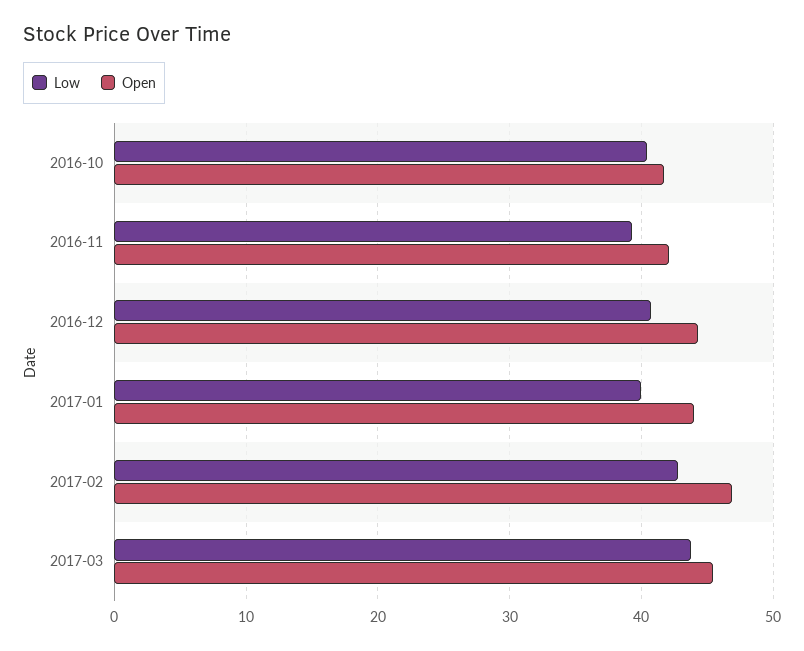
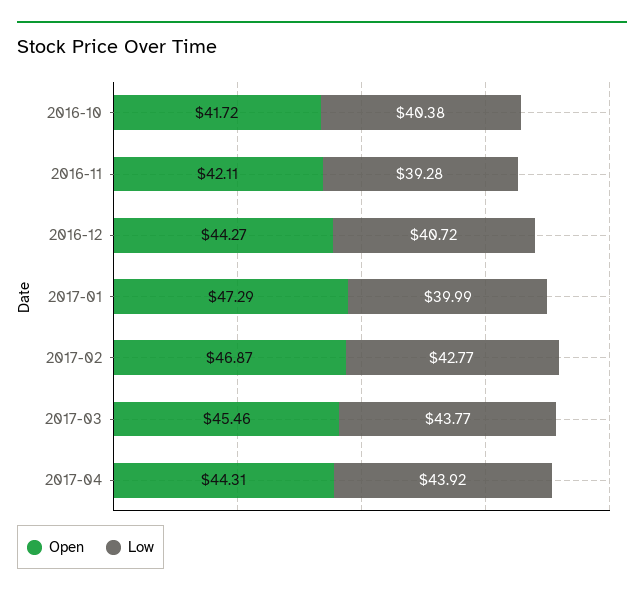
Open, 2017-01: 44 -> 47.29
Open, 2017-04: none -> 44.31
Low, 2017-04: none -> 43.92

